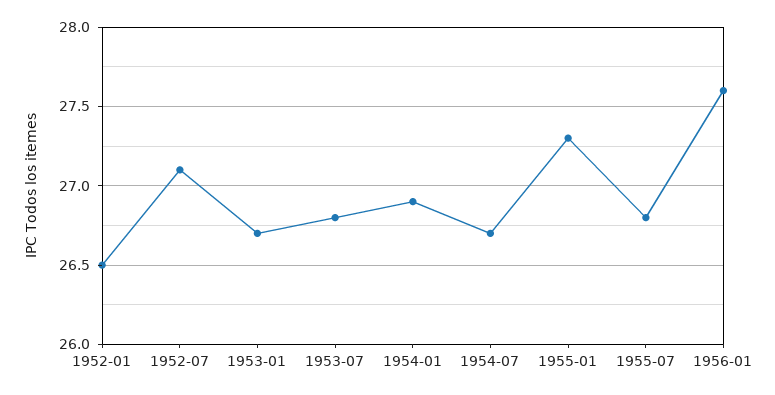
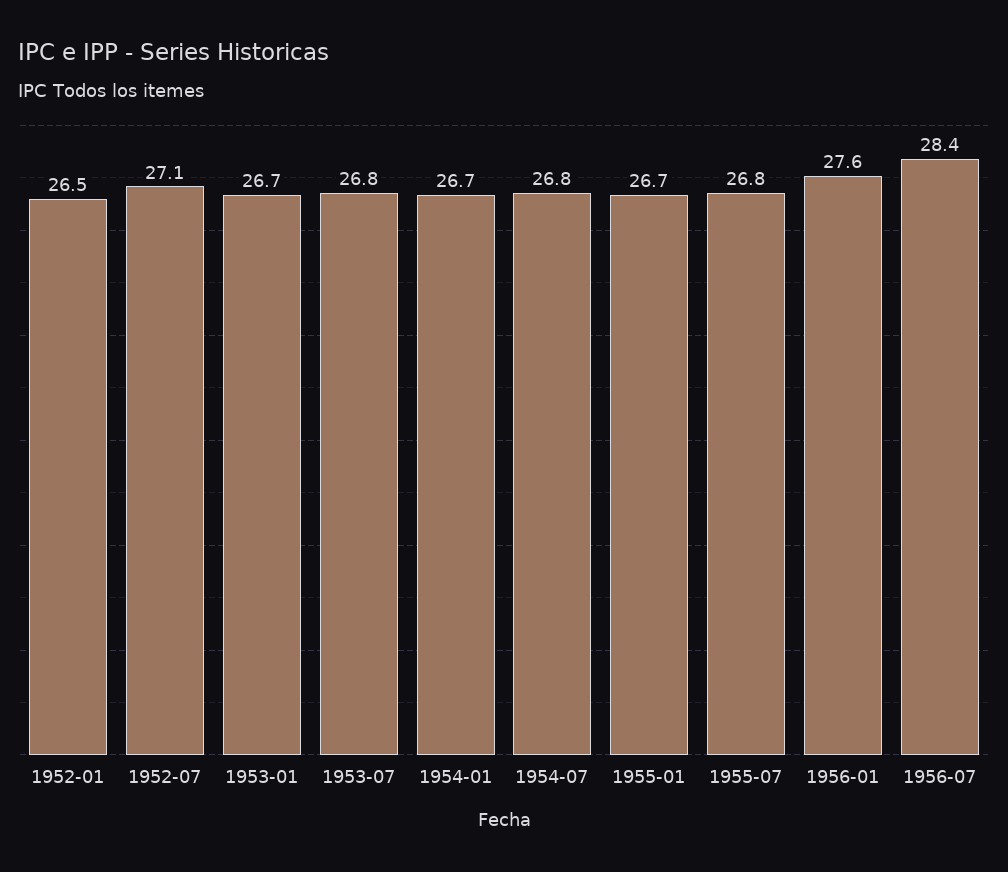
1954-01: 26.9 -> 26.7
1954-07: 26.7 -> 26.8
1955-01: 27.3 -> 26.7
1956-07: none -> 28.4

